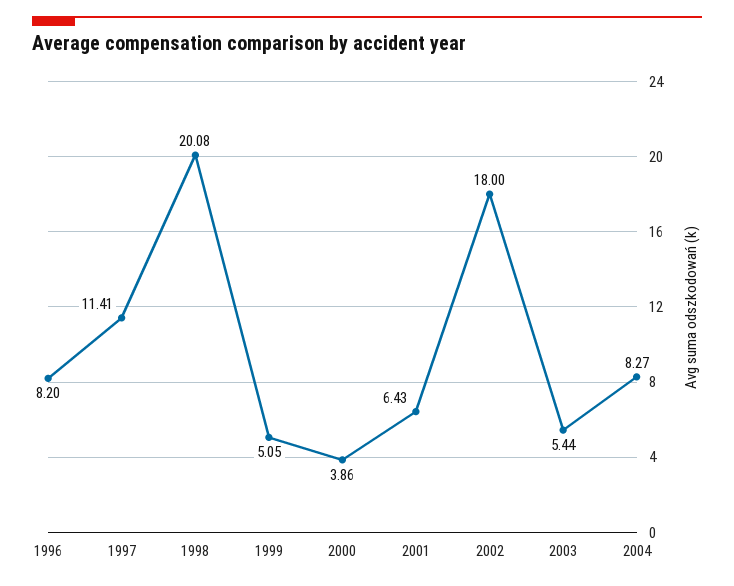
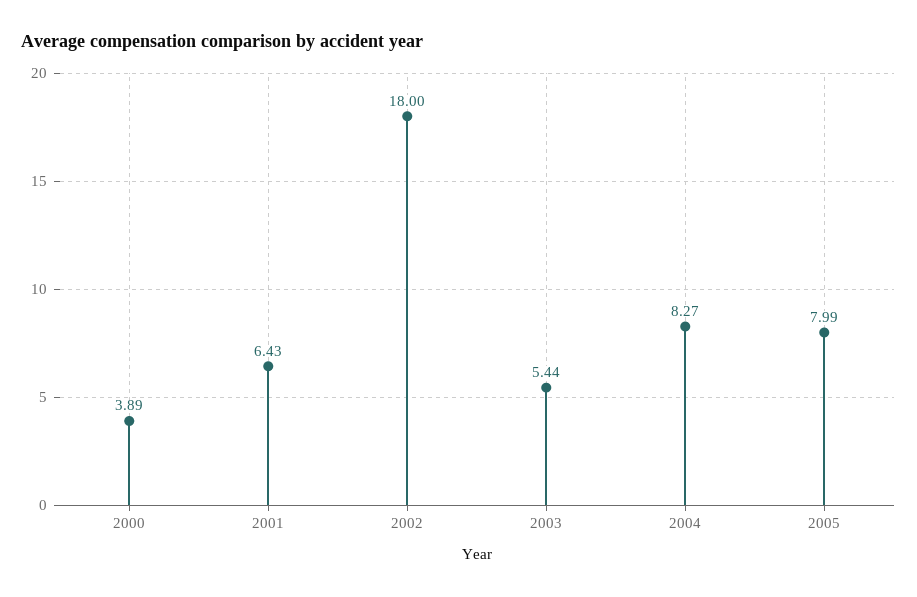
1996: 8.2 -> none
1997: 11.41 -> none
1998: 20.08 -> none
1999: 5.05 -> none
2000: 3.86 -> 3.89
2005: none -> 7.99

